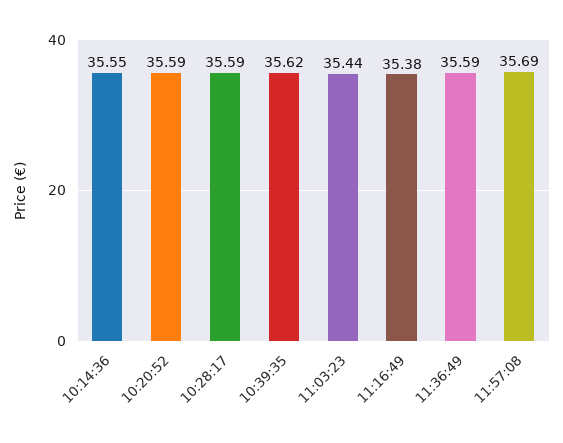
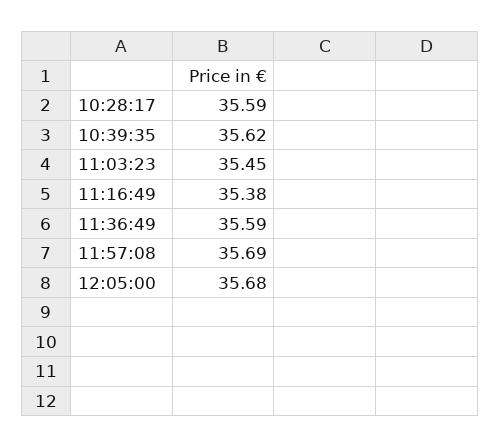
10:14:36: 35.55 -> none
10:20:52: 35.59 -> none
11:03:23: 35.44 -> 35.45
12:05:00: none -> 35.68

